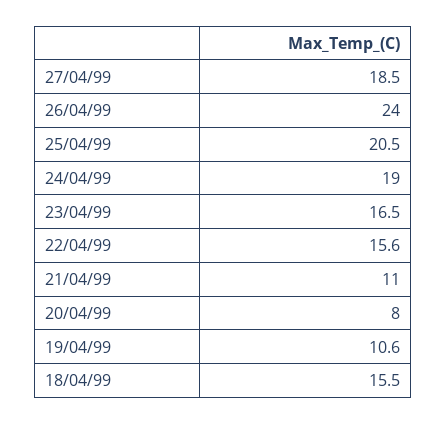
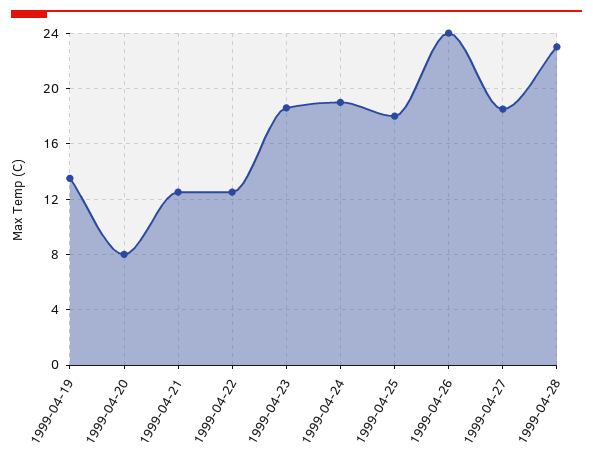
25/04/99: 20.5 -> 18
23/04/99: 16.5 -> 18.5
22/04/99: 15.6 -> 12.5
21/04/99: 11 -> 12.5
19/04/99: 10.6 -> 13.5
18/04/99: 15.5 -> none
1999-04-28: none -> 23

